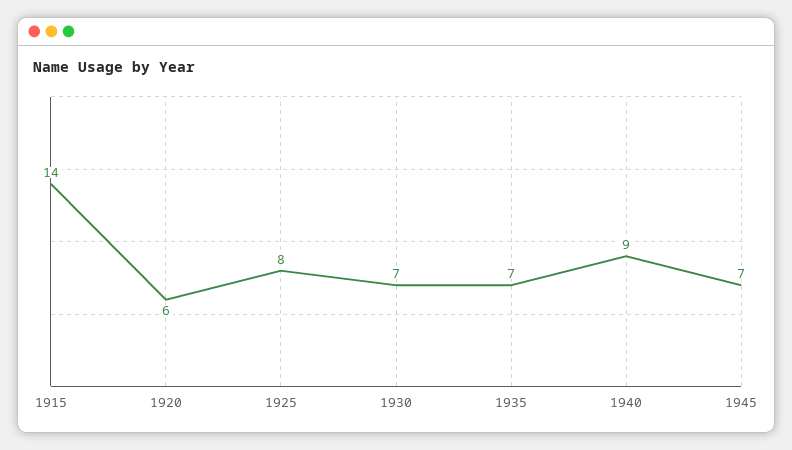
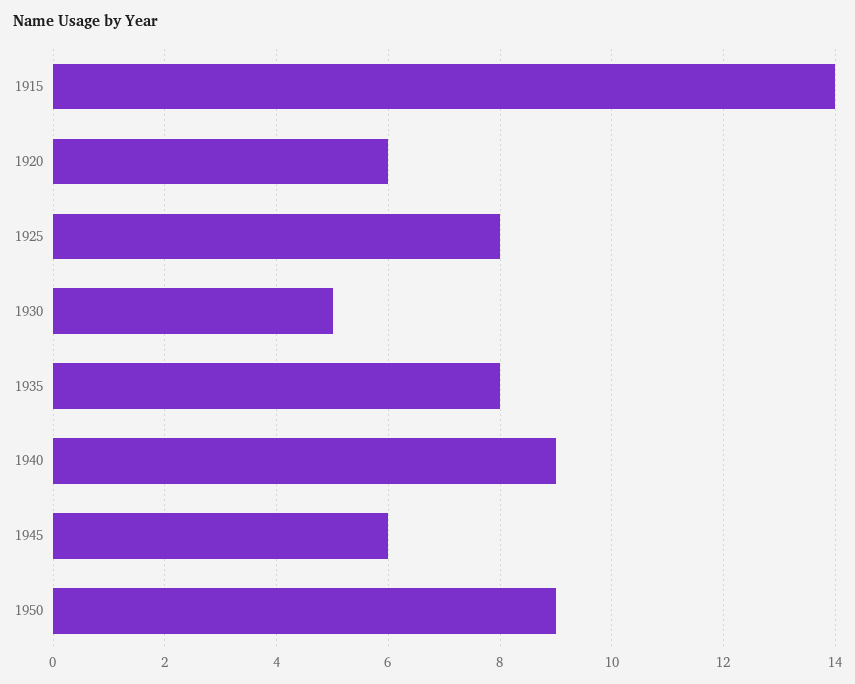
1930: 7 -> 5
1935: 7 -> 8
1945: 7 -> 6
1950: none -> 9

